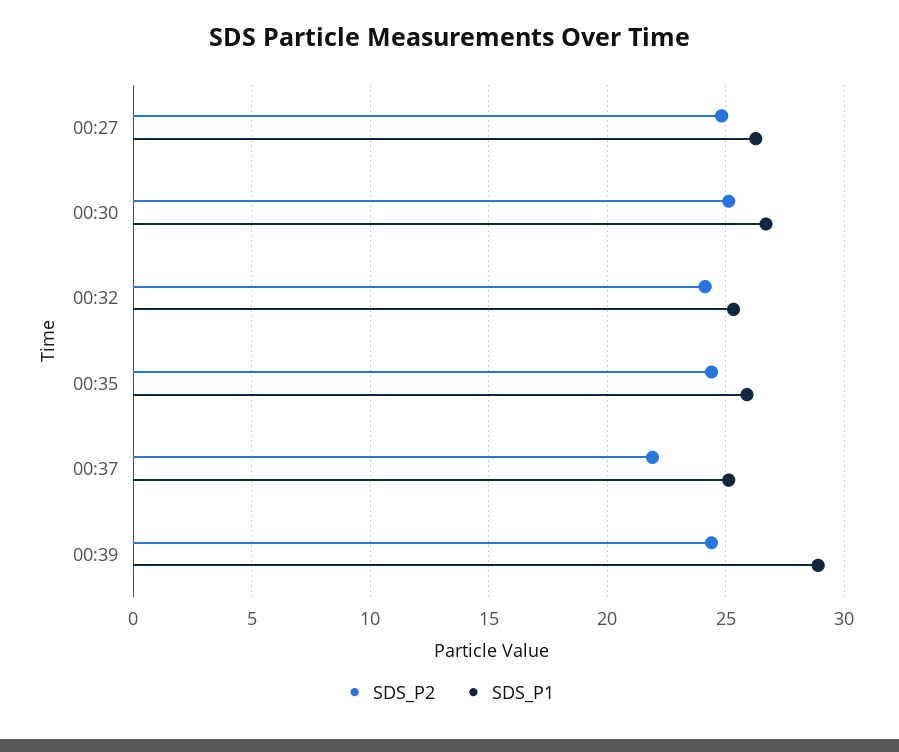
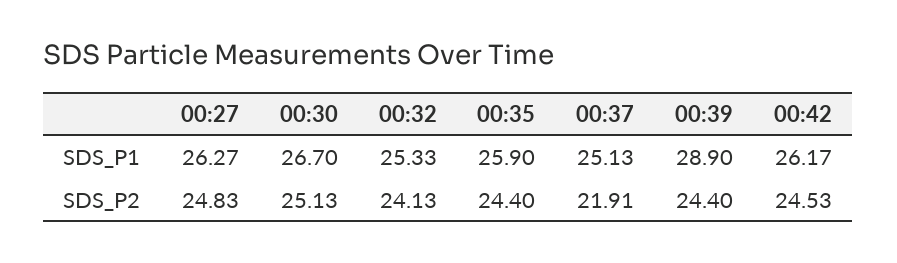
SDS_P1, 00:42: none -> 26.17
SDS_P2, 00:42: none -> 24.53

